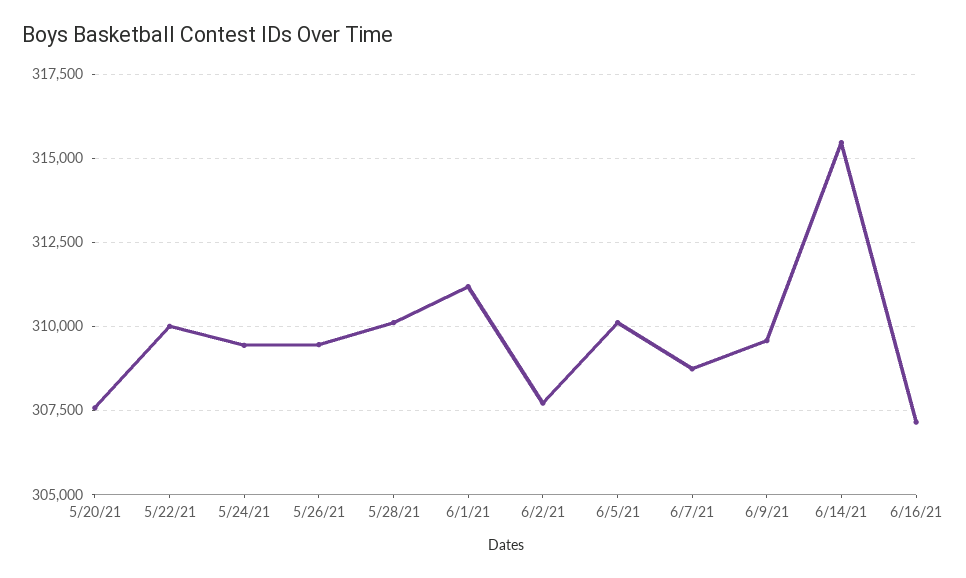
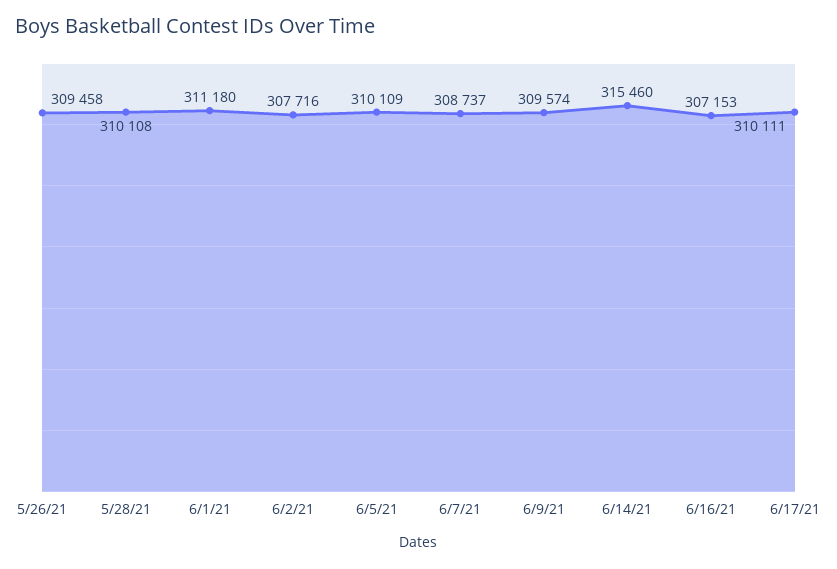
5/20/21: 307500 -> none
5/22/21: 310000 -> none
5/24/21: 309500 -> none
6/17/21: none -> 310111

